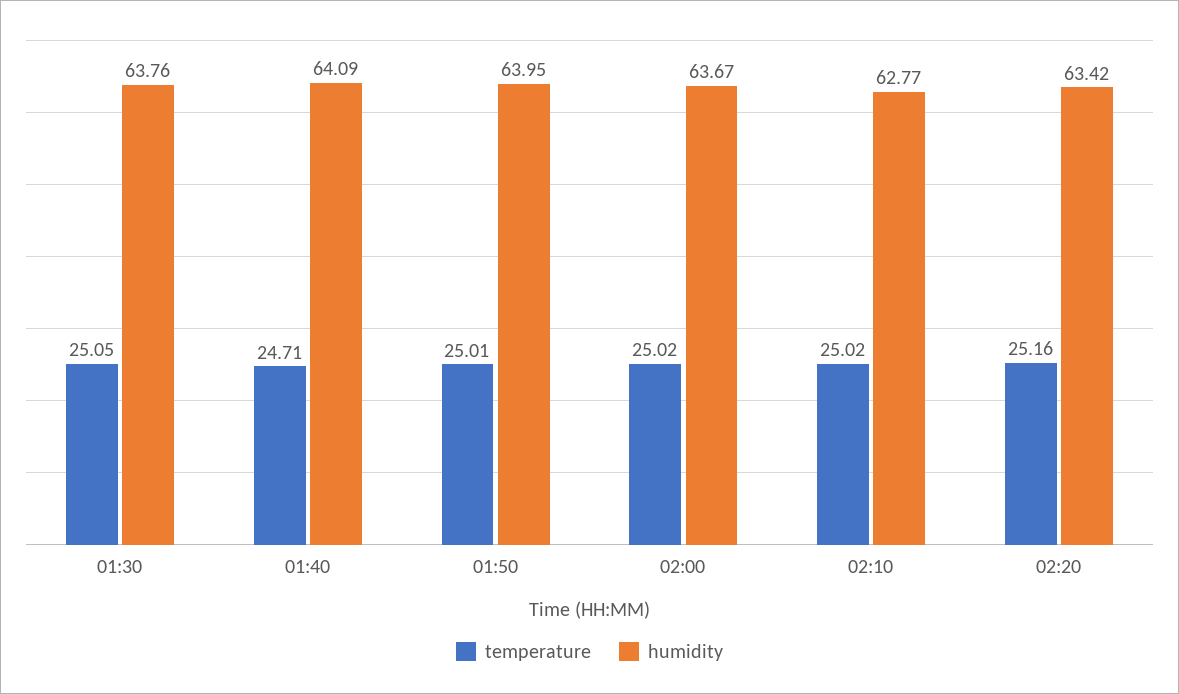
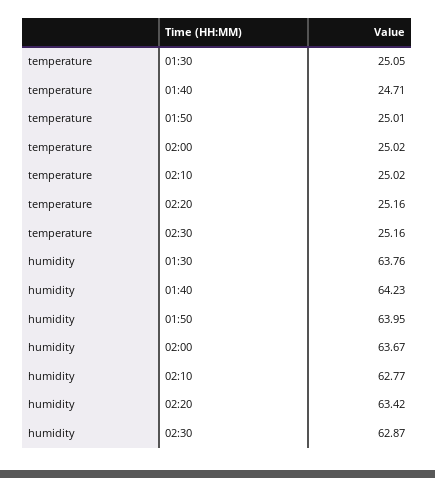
humidity, 01:40: 64.09 -> 64.23
temperature, 02:30: none -> 25.16
humidity, 02:30: none -> 62.87

